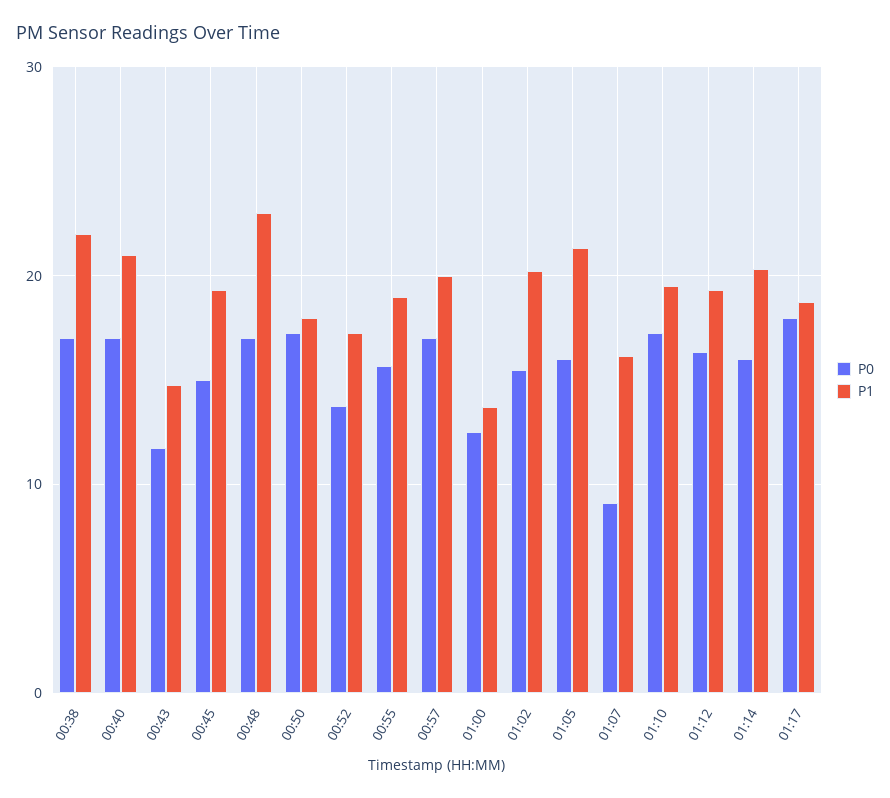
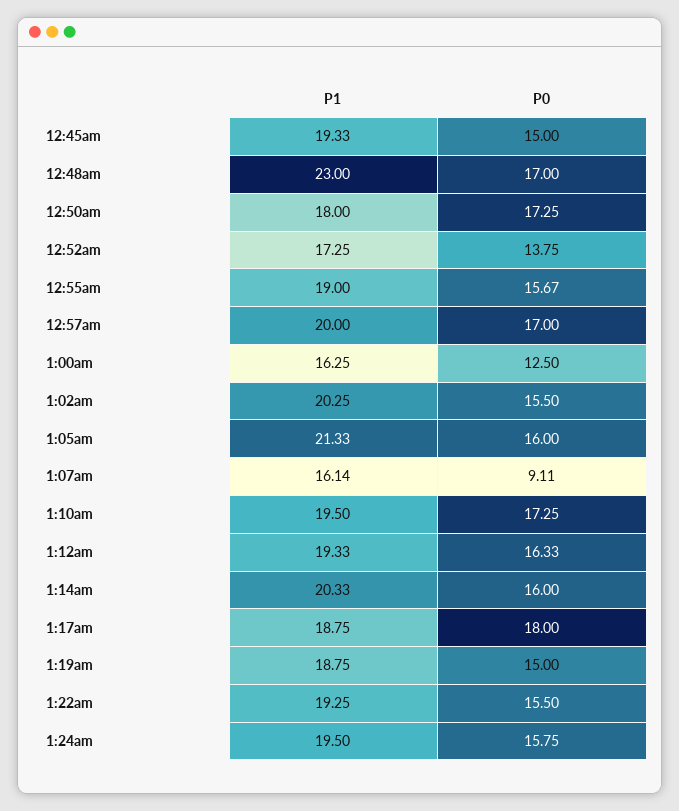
P0, 00:38: 17 -> none
P1, 00:38: 22 -> none
P0, 00:40: 17 -> none
P1, 00:40: 21 -> none
P0, 00:43: 12 -> none
P1, 00:43: 15 -> none
P1, 01:00: 14 -> 16.25
P1, 1:19am: none -> 18.75
P0, 1:19am: none -> 15
P1, 1:22am: none -> 19.25
P0, 1:22am: none -> 15.5
P1, 1:24am: none -> 19.5
P0, 1:24am: none -> 15.75

